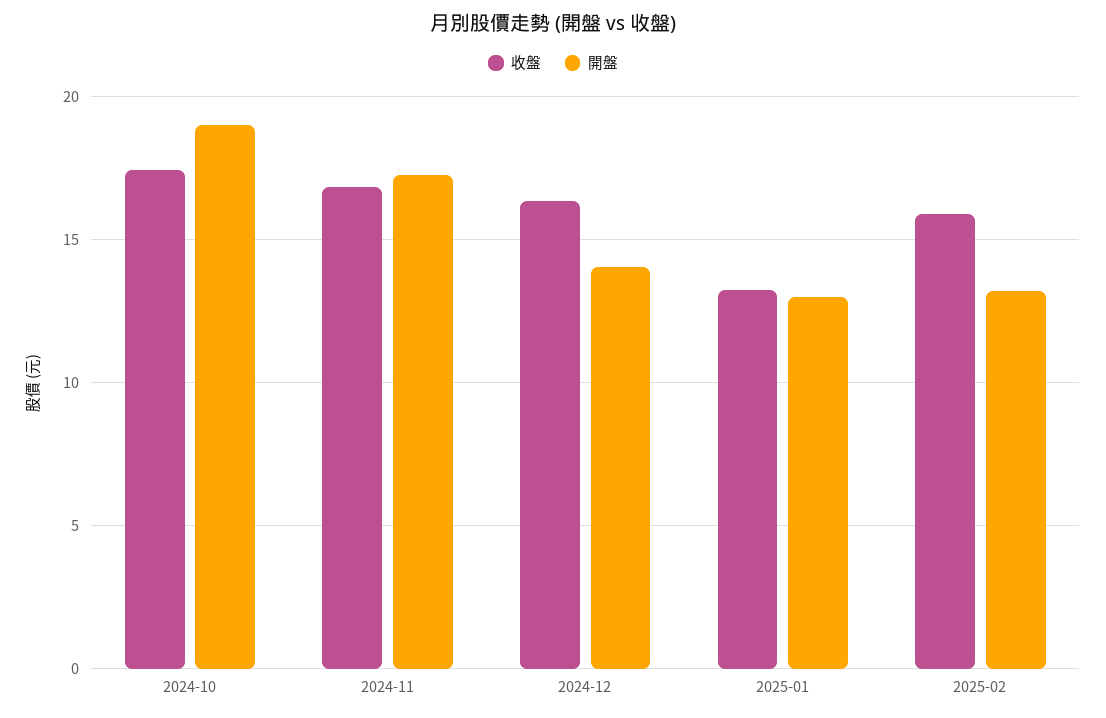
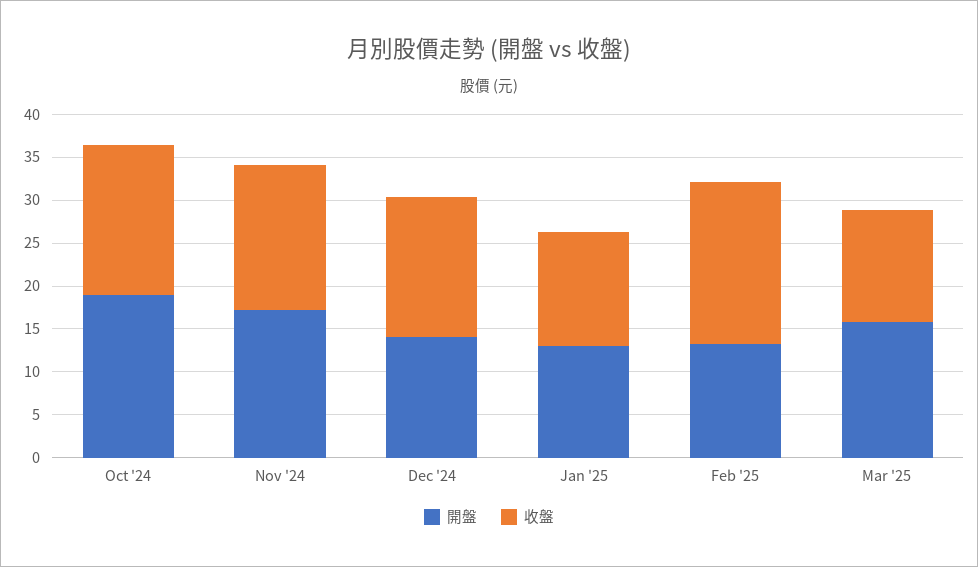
收盤, 2025-02: 16 -> 19
開盤, Mar '25: none -> 16
收盤, Mar '25: none -> 13

